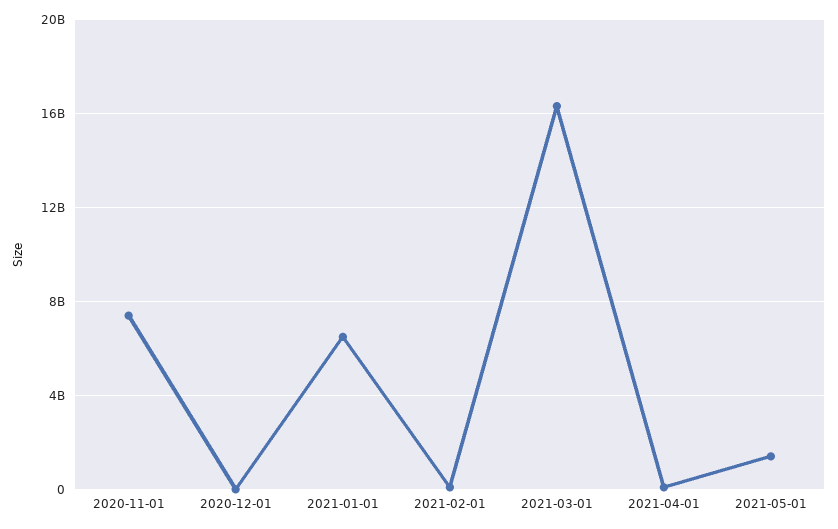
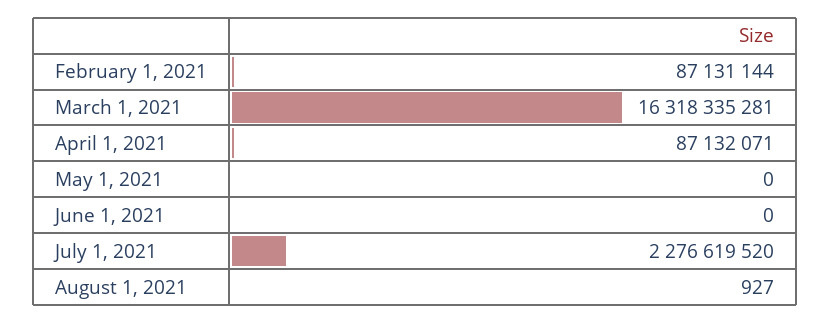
2020-11-01: 7500000000 -> none
2020-12-01: 0 -> none
2021-01-01: 6500000000 -> none
2021-05-01: 1500000000 -> 0
June 1, 2021: none -> 0
July 1, 2021: none -> 2276619520
August 1, 2021: none -> 927

